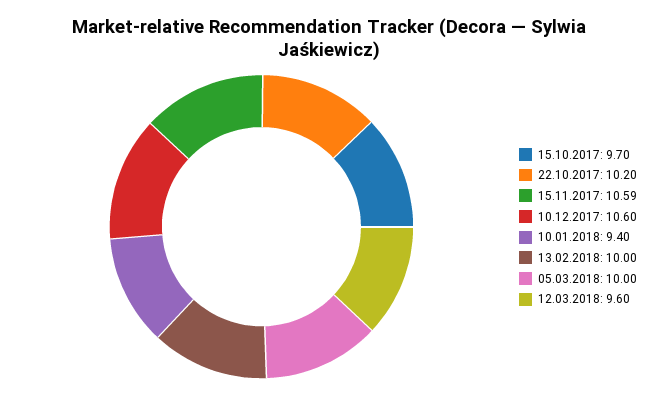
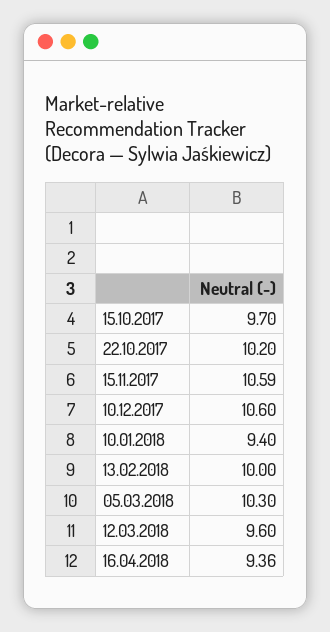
05.03.2018: 10 -> 10.3
16.04.2018: none -> 9.36

